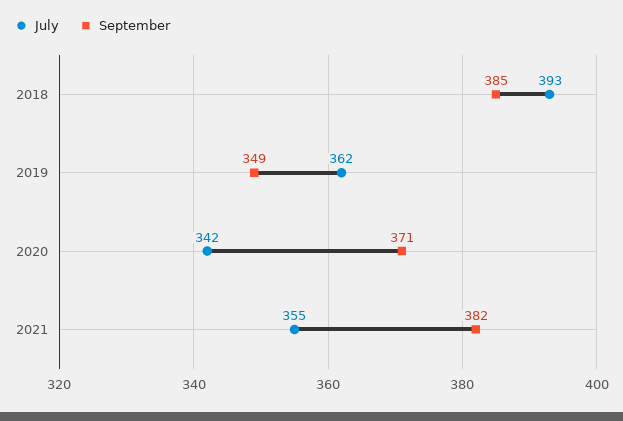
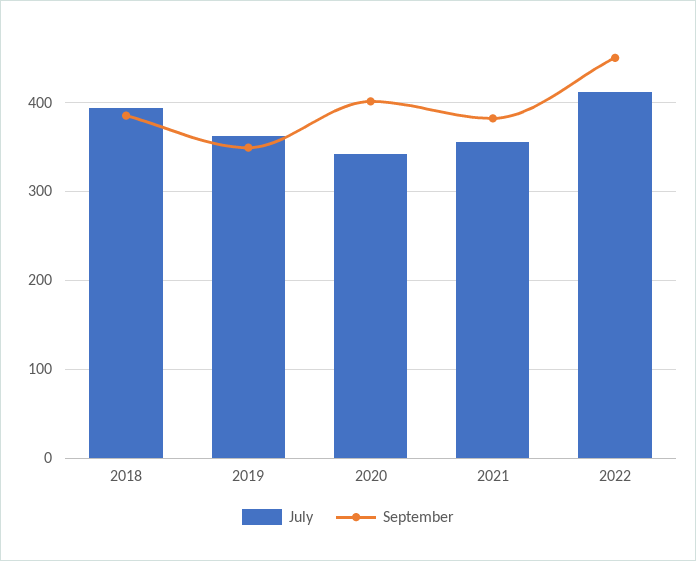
September, 2020: 371 -> 400
July, 2022: none -> 410
September, 2022: none -> 450

